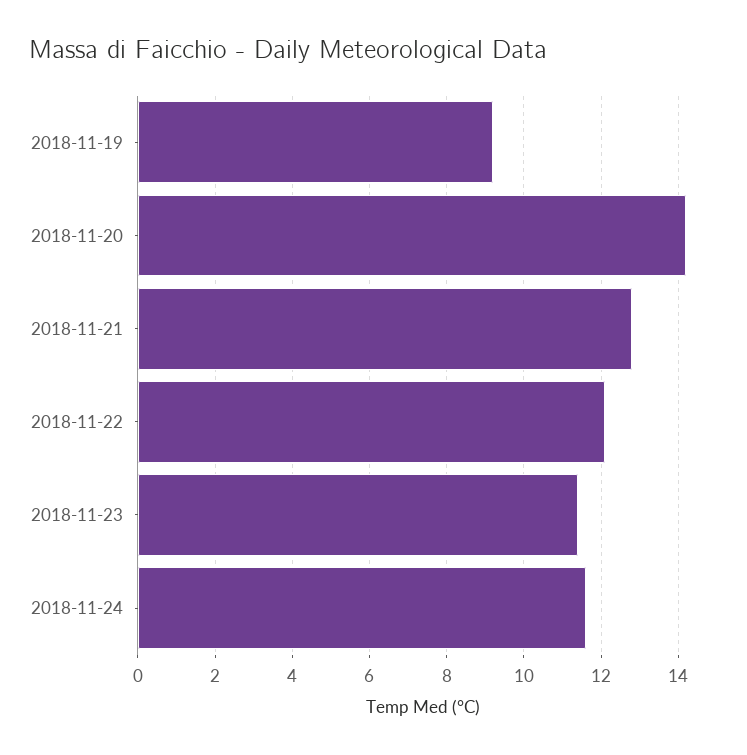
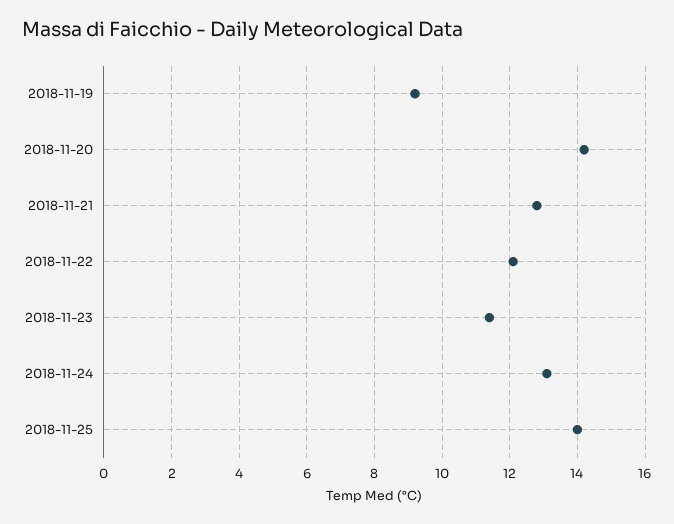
2018-11-24: 11.5 -> 13
2018-11-25: none -> 14

